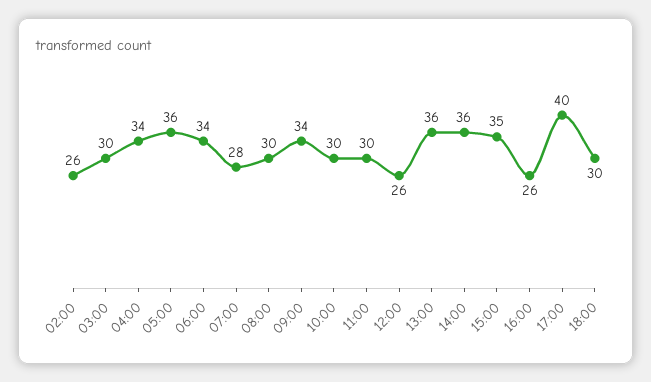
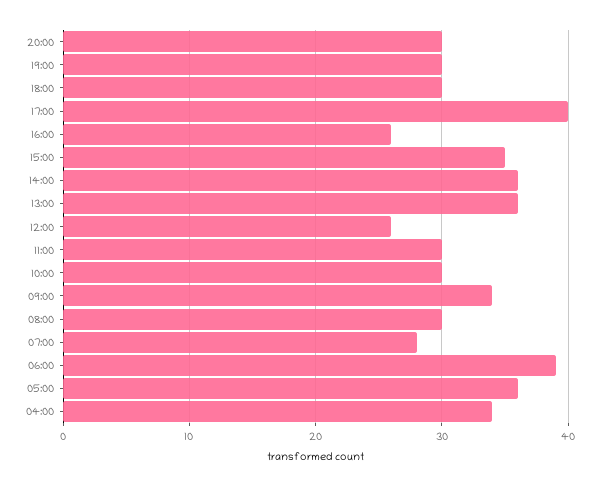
02:00: 26 -> none
03:00: 30 -> none
06:00: 34 -> 39
20:00: none -> 30
19:00: none -> 30

